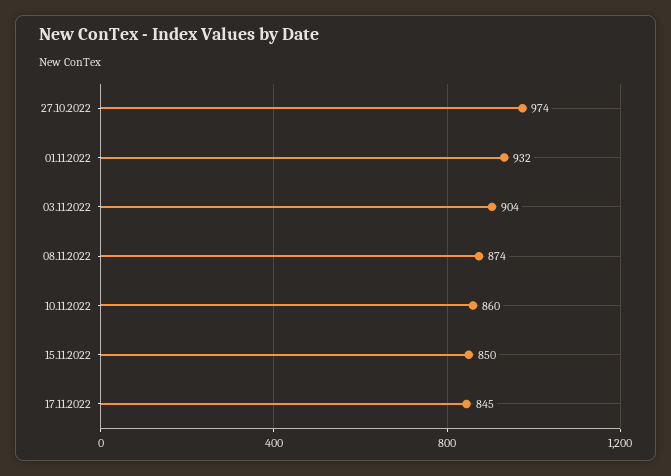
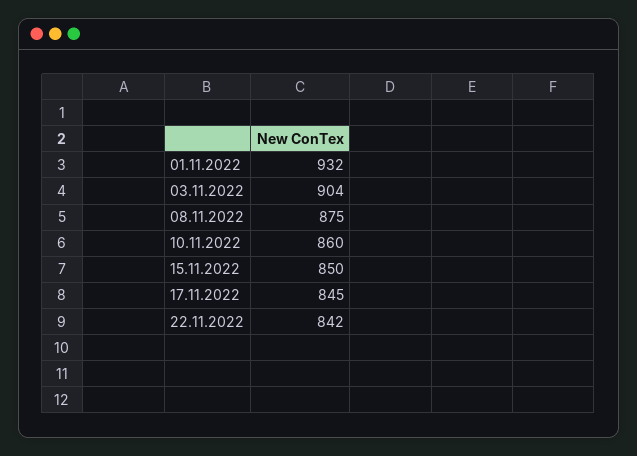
27.10.2022: 974 -> none
08.11.2022: 874 -> 875
22.11.2022: none -> 842

